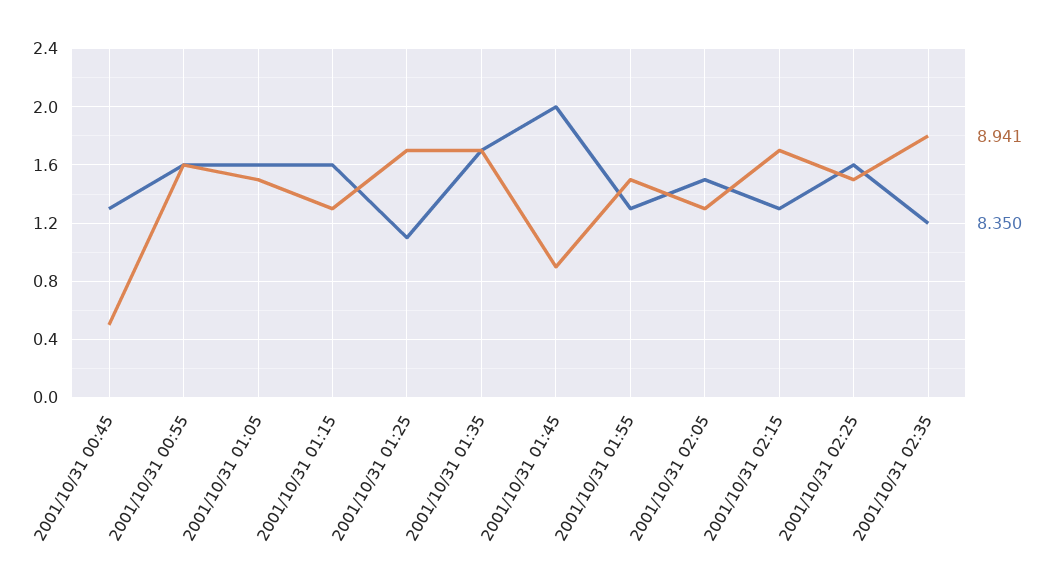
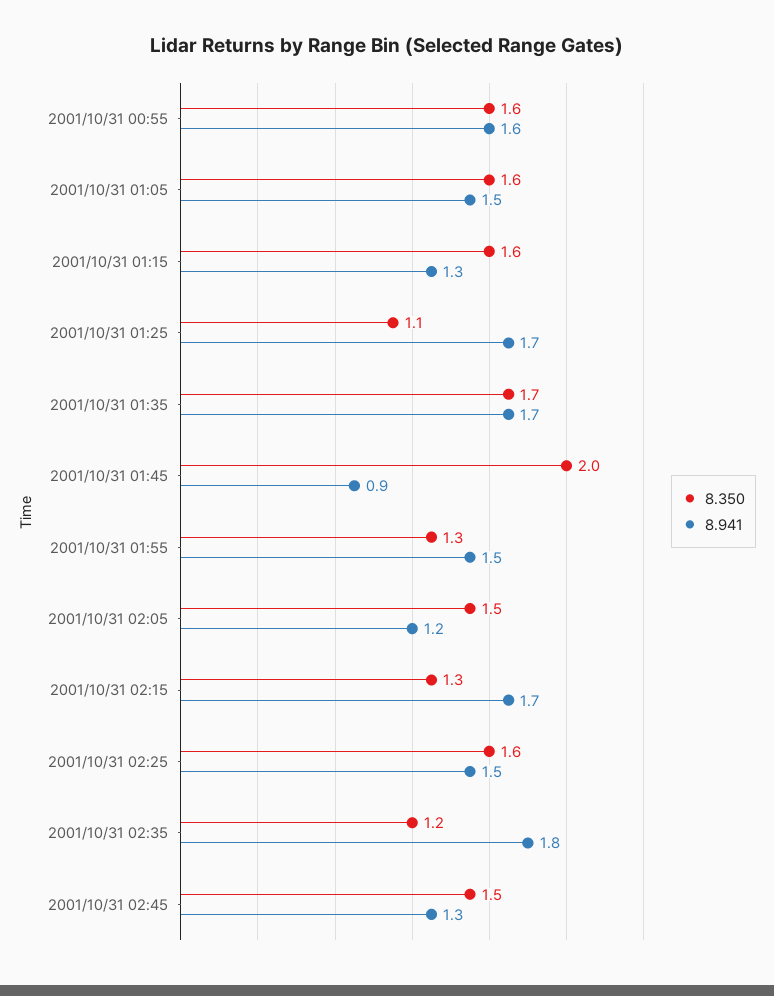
8.941, 2001/10/31 00:45: 0.5 -> none
8.350, 2001/10/31 00:45: 1.3 -> none
8.941, 2001/10/31 02:05: 1.3 -> 1.2
8.350, 2001/10/31 02:45: none -> 1.5
8.941, 2001/10/31 02:45: none -> 1.3

